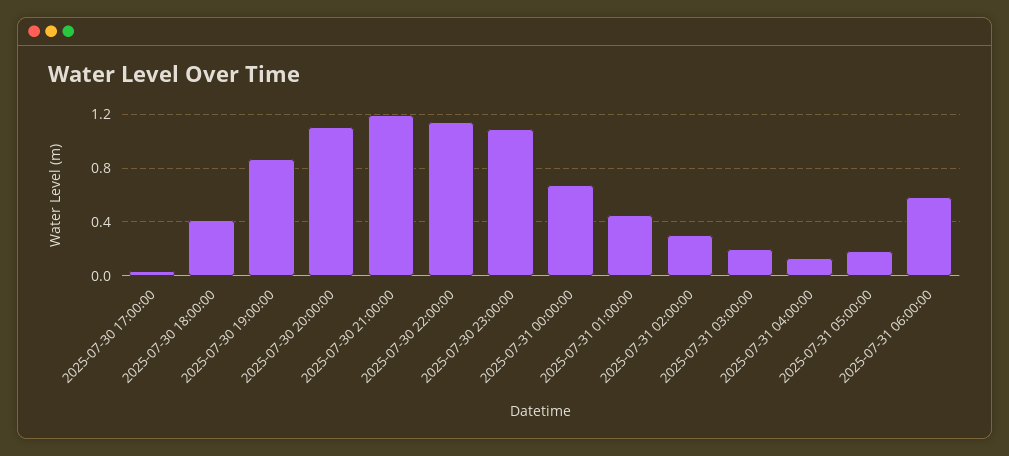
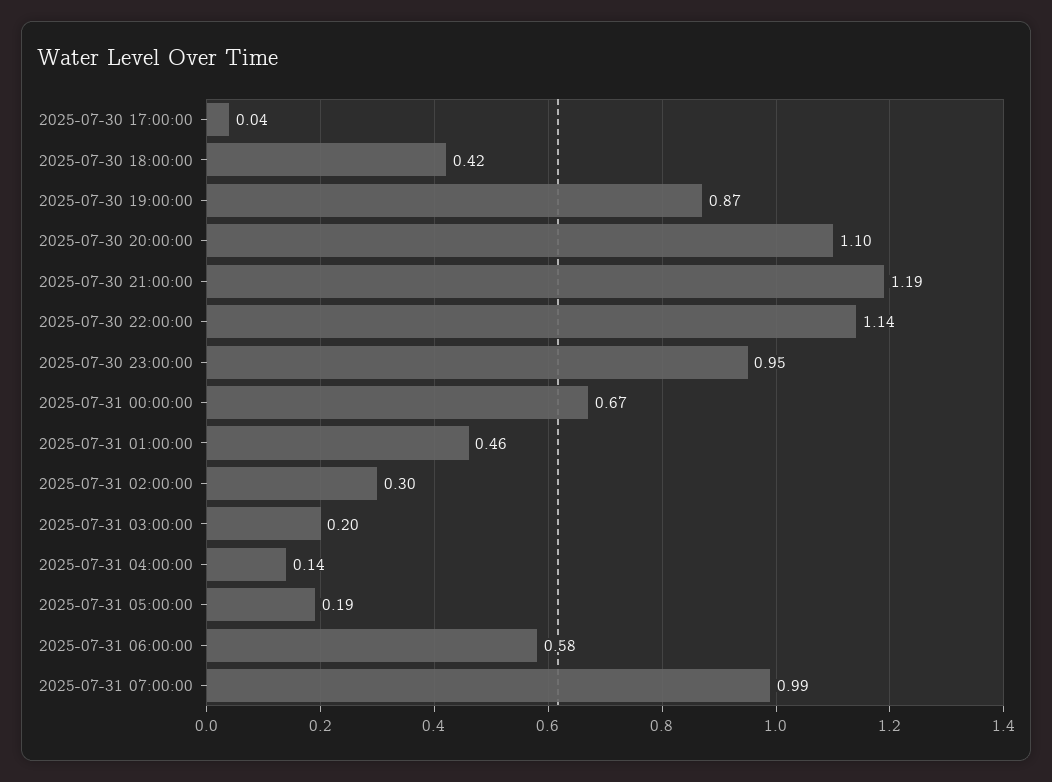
2025-07-30 23:00:00: 1.1 -> 0.95
2025-07-31 07:00:00: none -> 0.99

